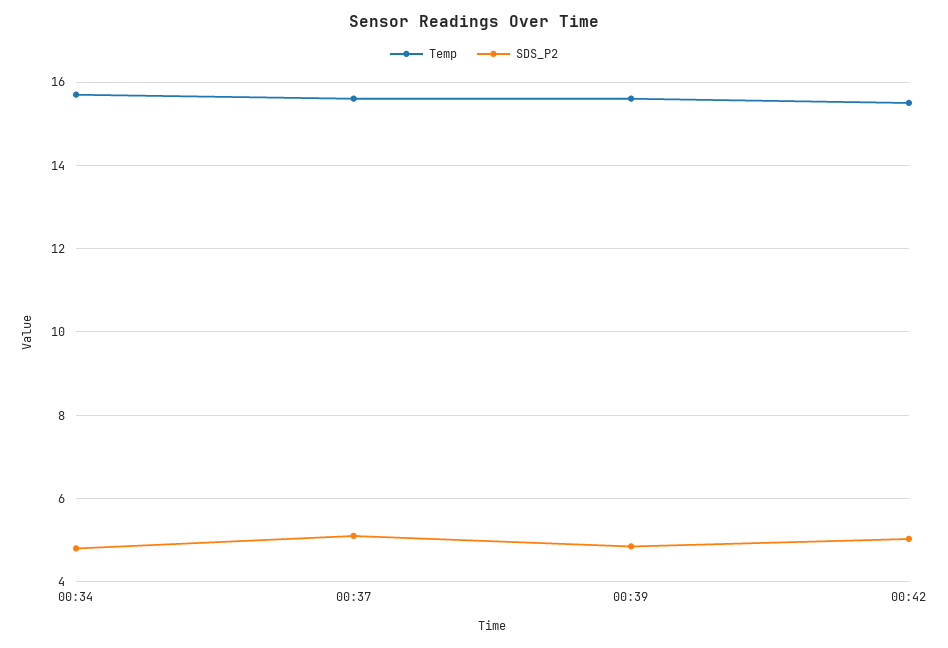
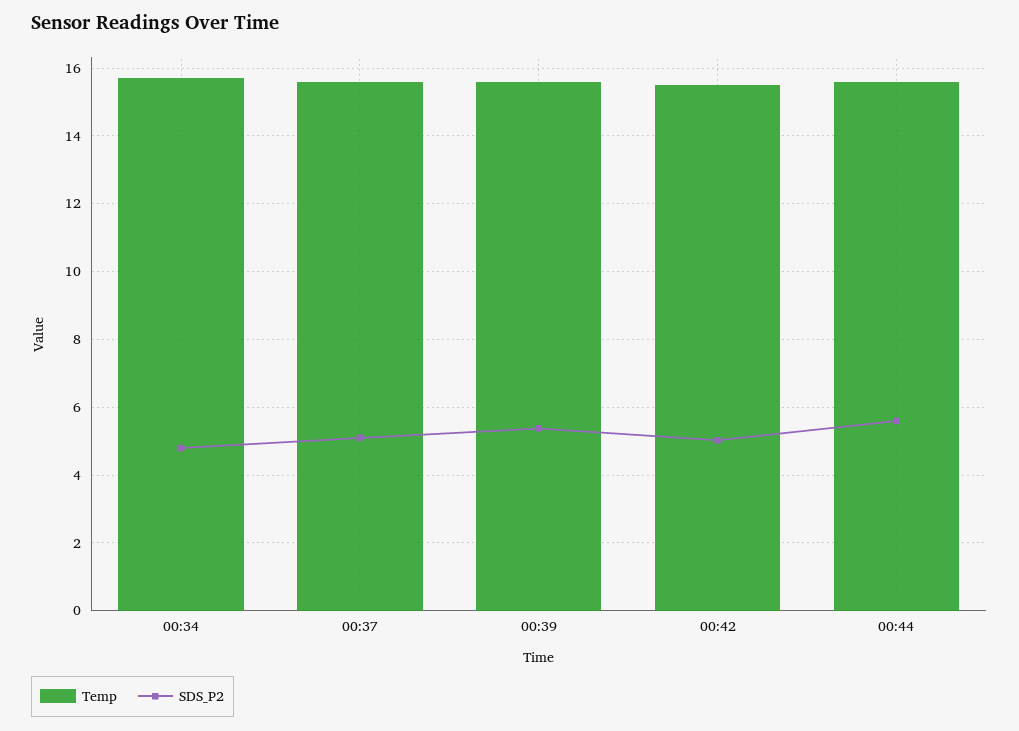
SDS_P2, 00:39: 4.8 -> 5.4
Temp, 00:44: none -> 15.6
SDS_P2, 00:44: none -> 5.6

